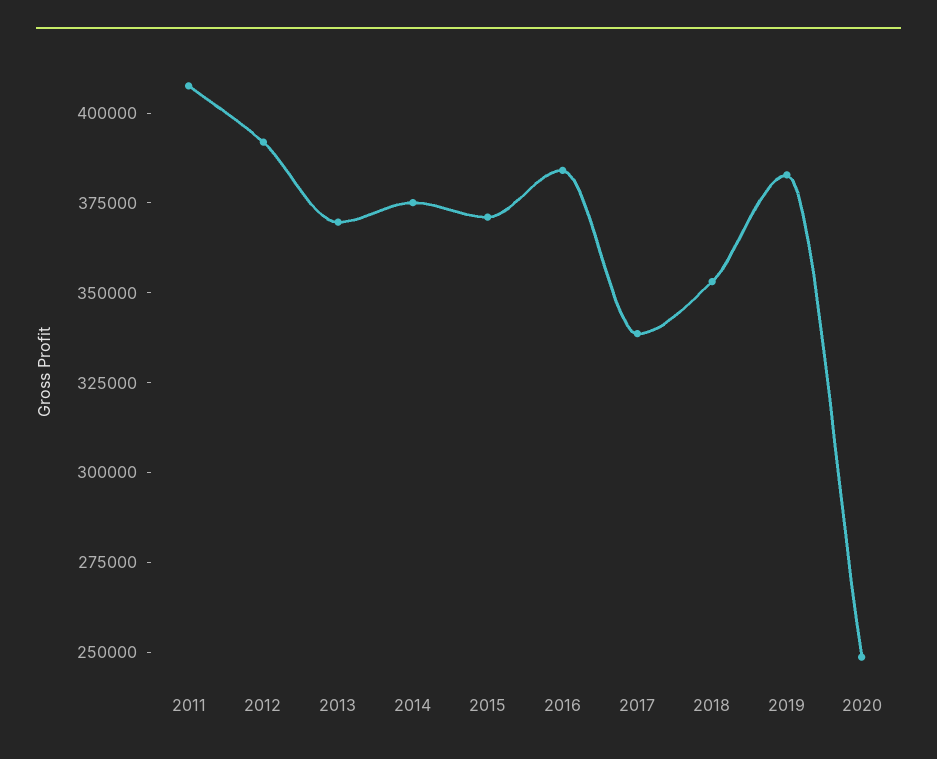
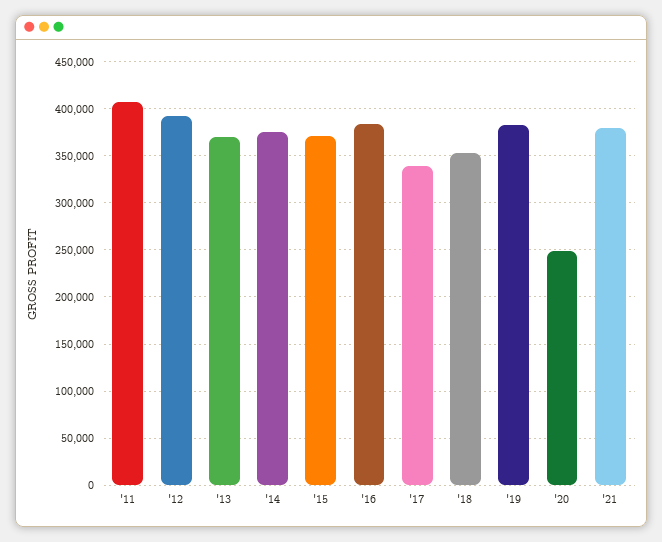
'21: none -> 380000

